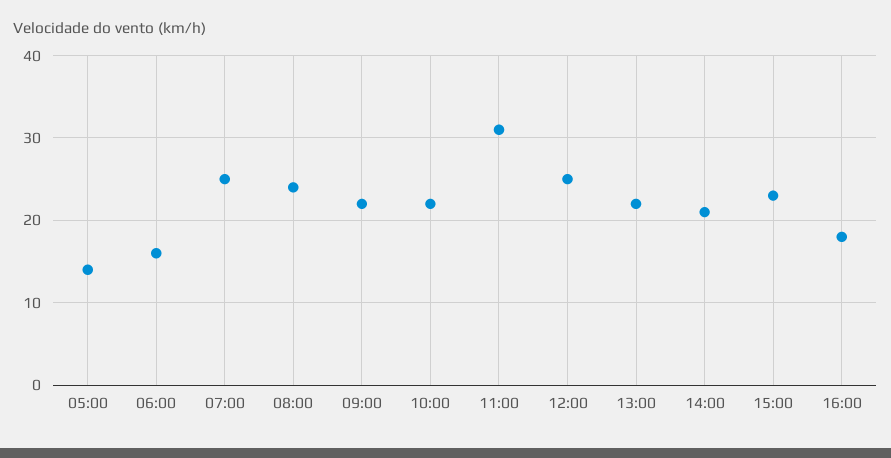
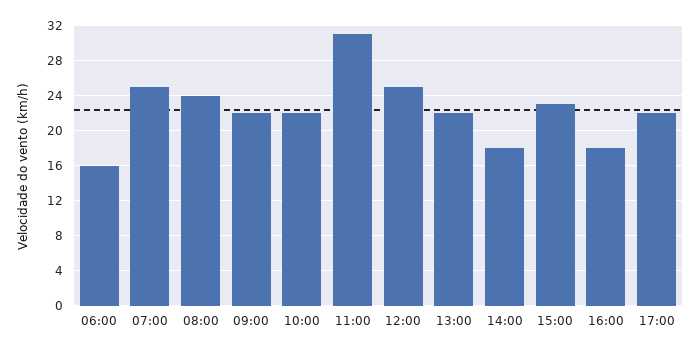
05:00: 14 -> none
14:00: 21 -> 18
17:00: none -> 22

